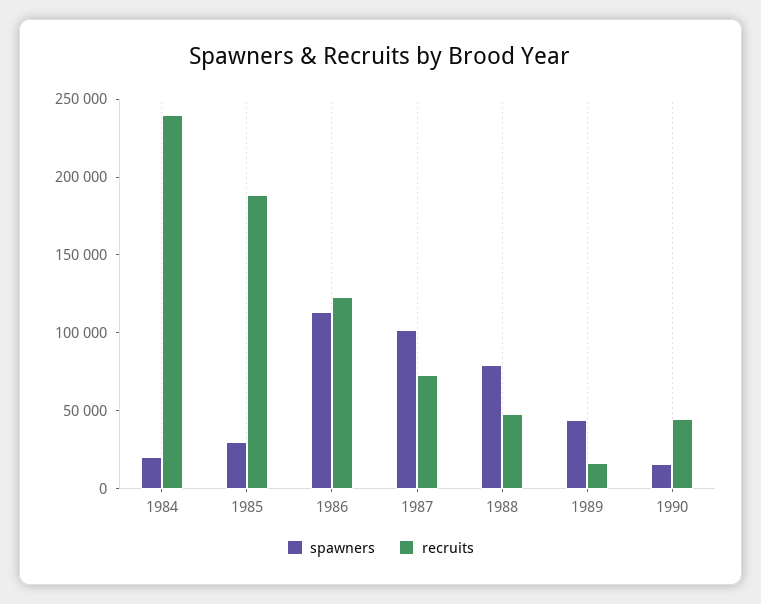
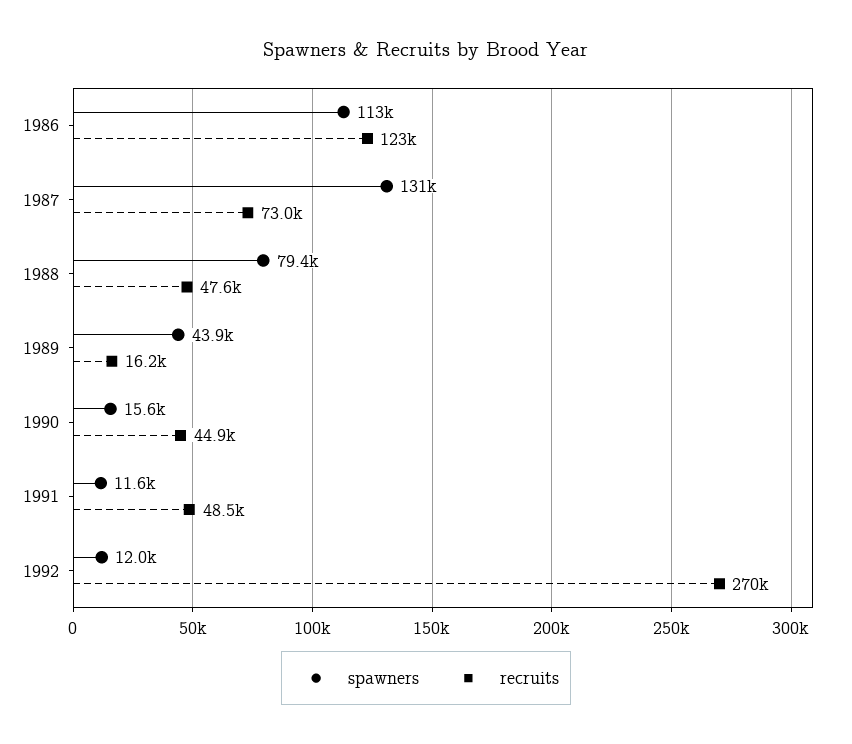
spawners, 1984: 20000 -> none
recruits, 1984: 240000 -> none
spawners, 1985: 30000 -> none
recruits, 1985: 190000 -> none
spawners, 1987: 100000 -> 131000
spawners, 1991: none -> 11600
recruits, 1991: none -> 48500
spawners, 1992: none -> 12000
recruits, 1992: none -> 270000

